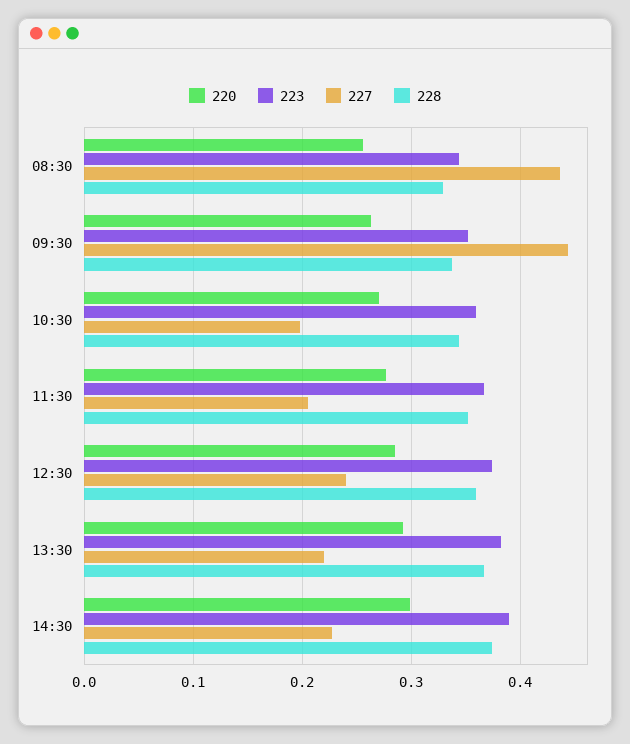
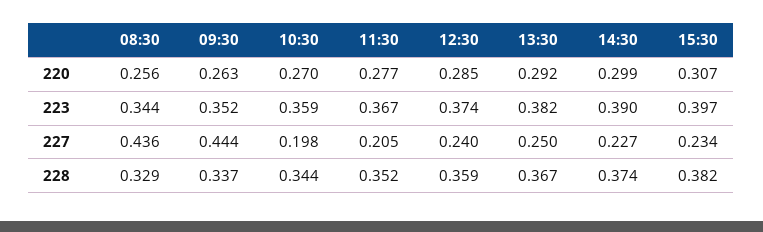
227, 13:30: 0.22 -> 0.25
220, 15:30: none -> 0.307
223, 15:30: none -> 0.397
227, 15:30: none -> 0.234
228, 15:30: none -> 0.382

